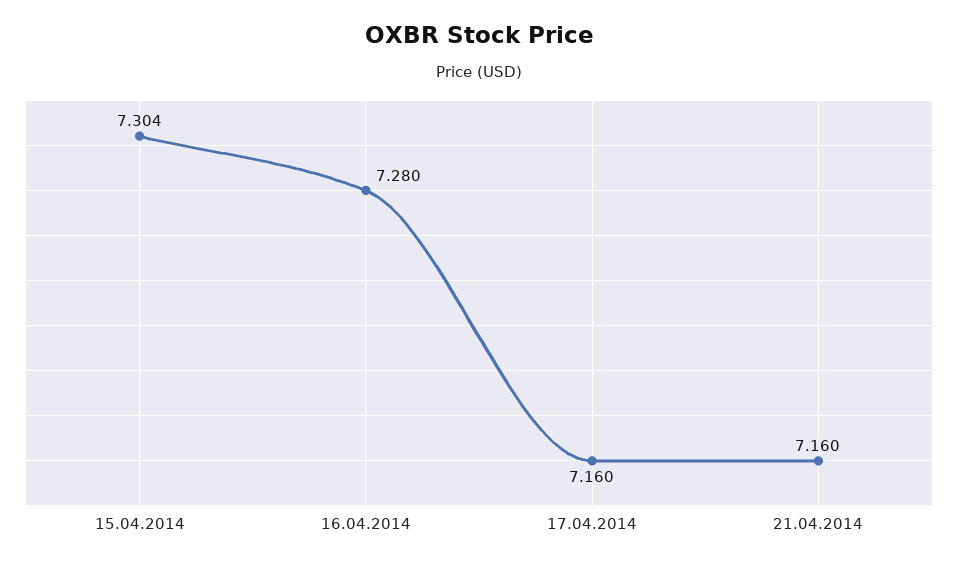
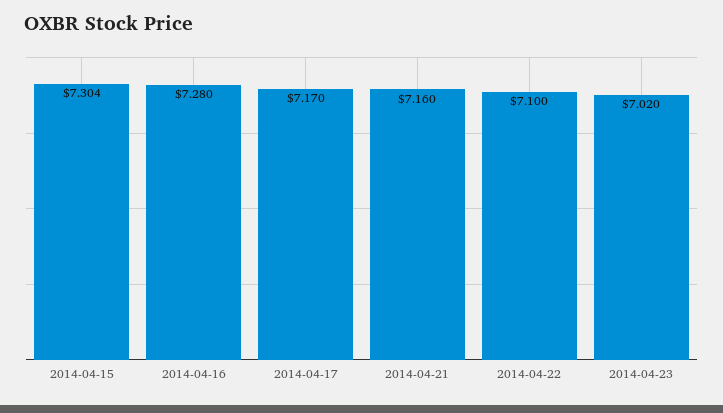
17.04.2014: 7.16 -> 7.17
2014-04-22: none -> 7.1
2014-04-23: none -> 7.02

